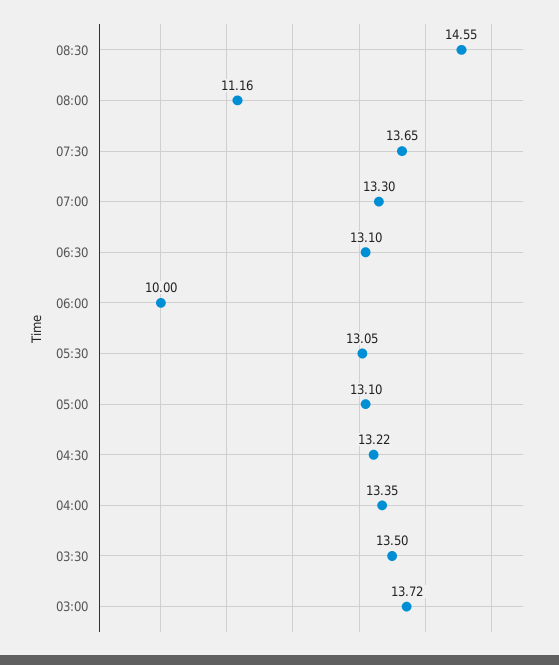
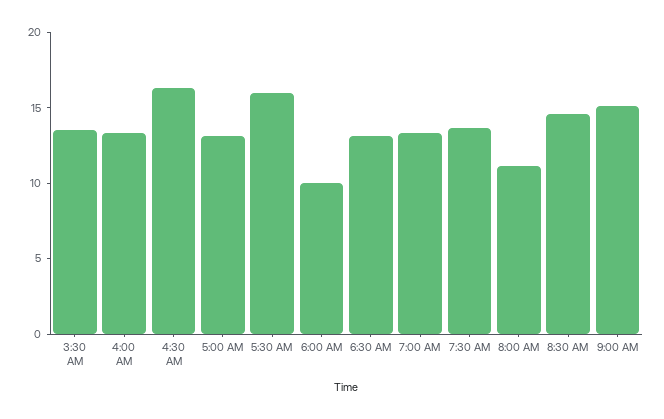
05:30: 13.05 -> 16
04:30: 13.22 -> 16
03:00: 13.72 -> none
9:00 AM: none -> 15

